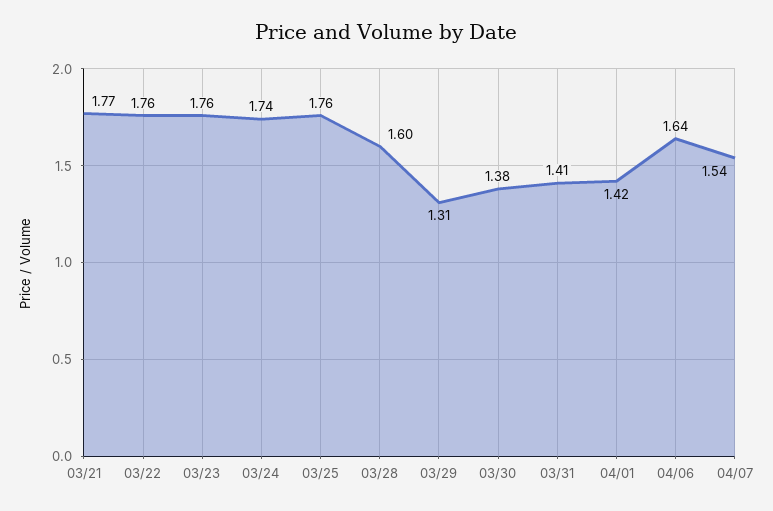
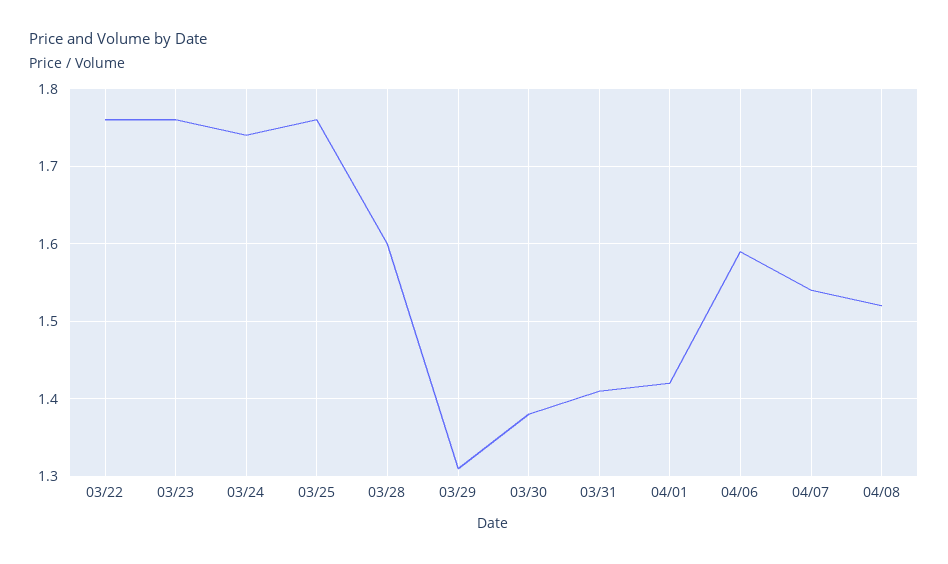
03/21: 1.77 -> none
04/06: 1.64 -> 1.59
04/08: none -> 1.52

